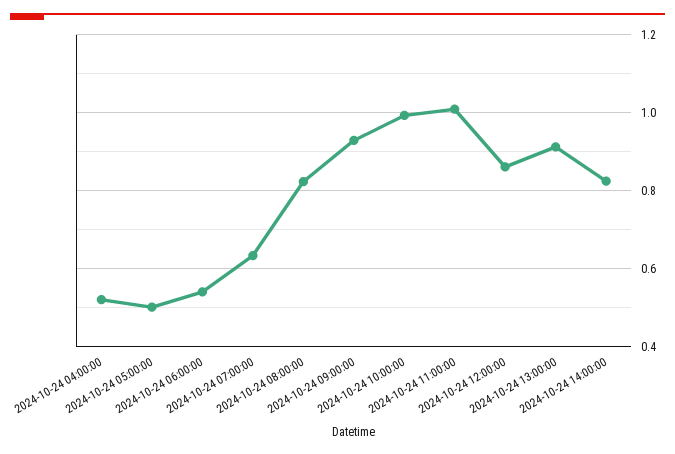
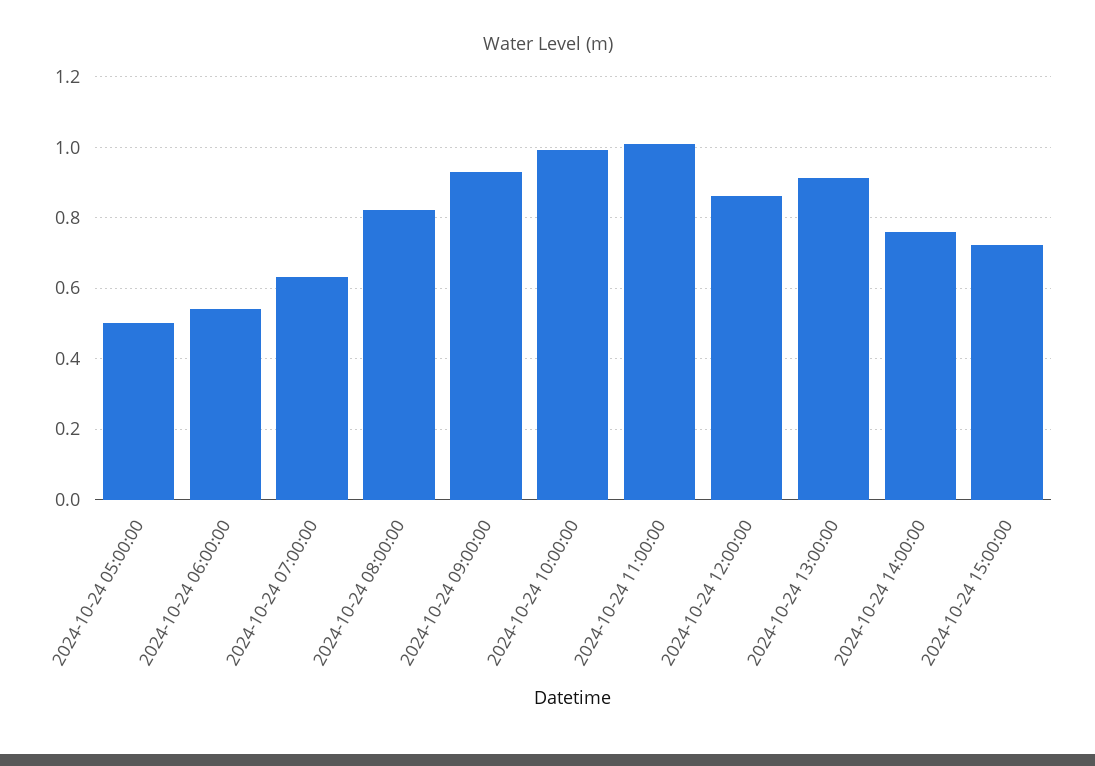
2024-10-24 04:00:00: 0.52 -> none
2024-10-24 14:00:00: 0.82 -> 0.76
2024-10-24 15:00:00: none -> 0.72

